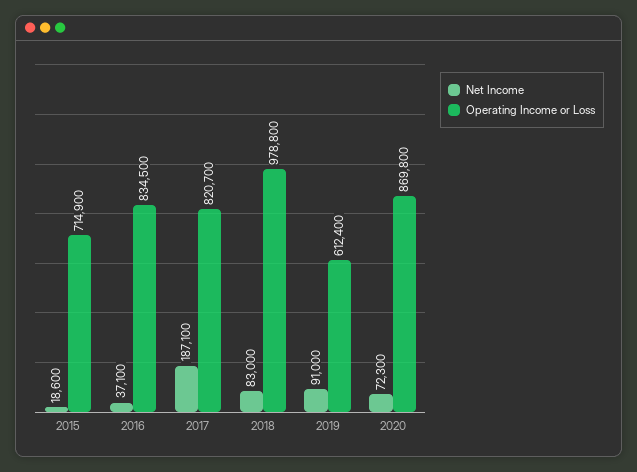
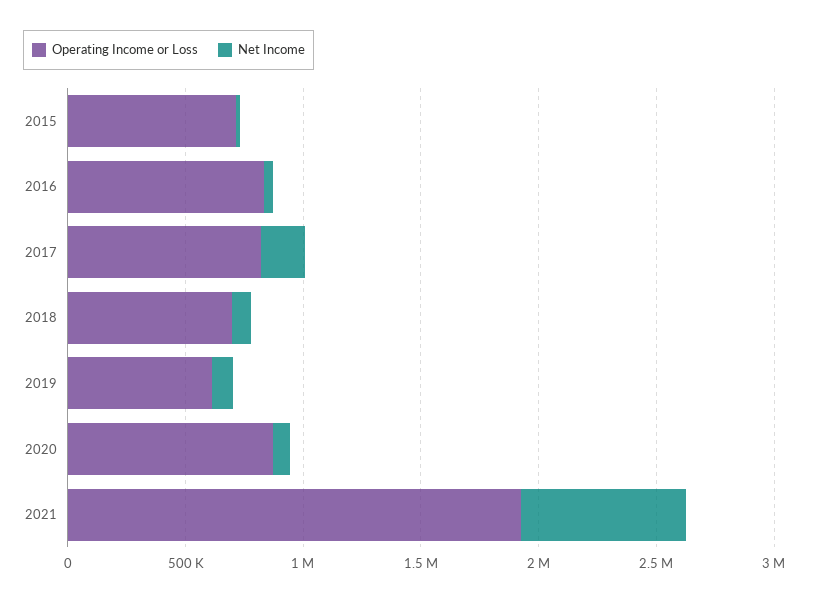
Operating Income or Loss, 2018: 978800 -> 700000
Operating Income or Loss, 2021: none -> 1900000
Net Income, 2021: none -> 700000

